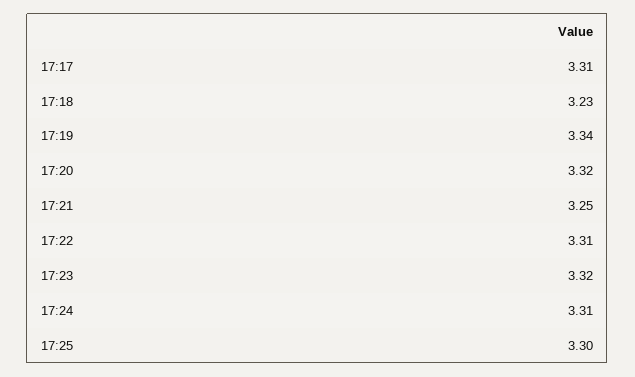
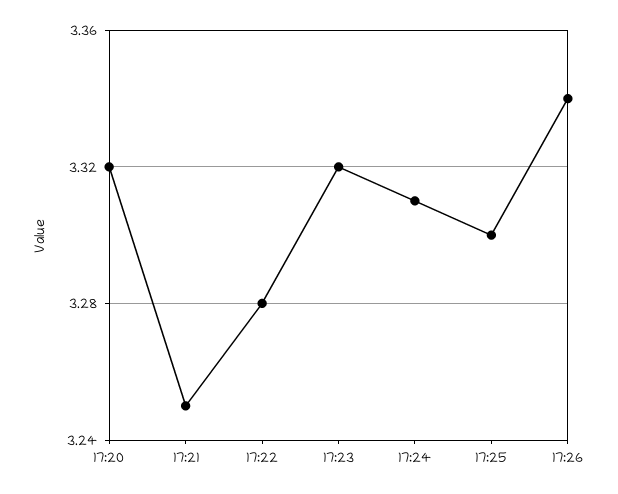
17:17: 3.31 -> none
17:18: 3.23 -> none
17:19: 3.34 -> none
17:22: 3.31 -> 3.28
17:26: none -> 3.34

